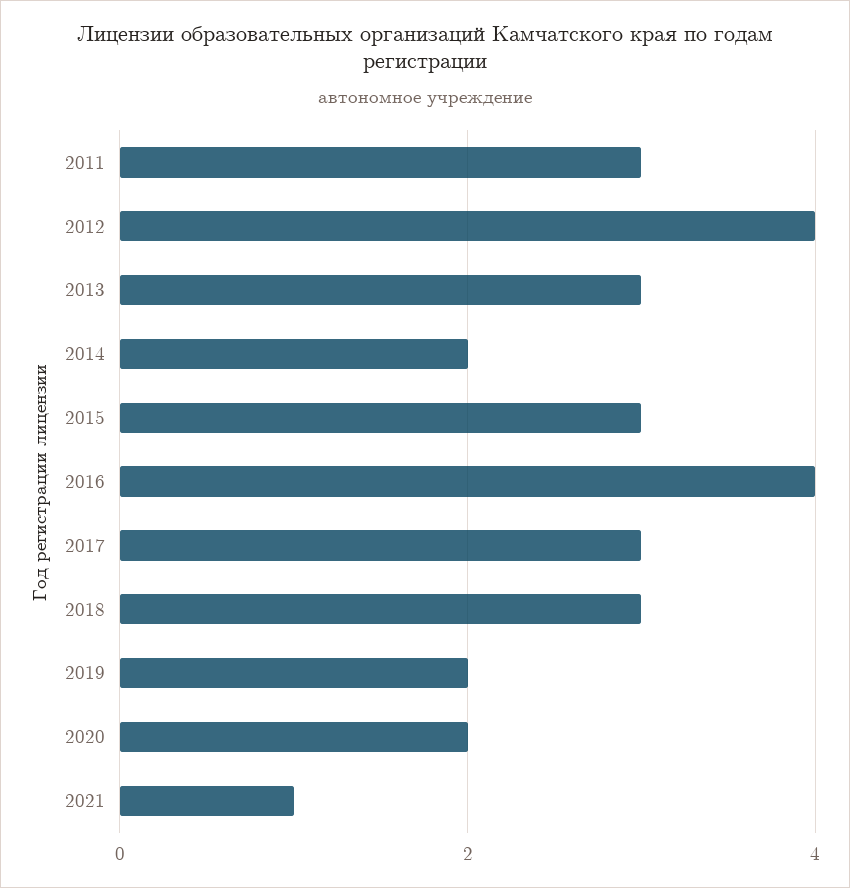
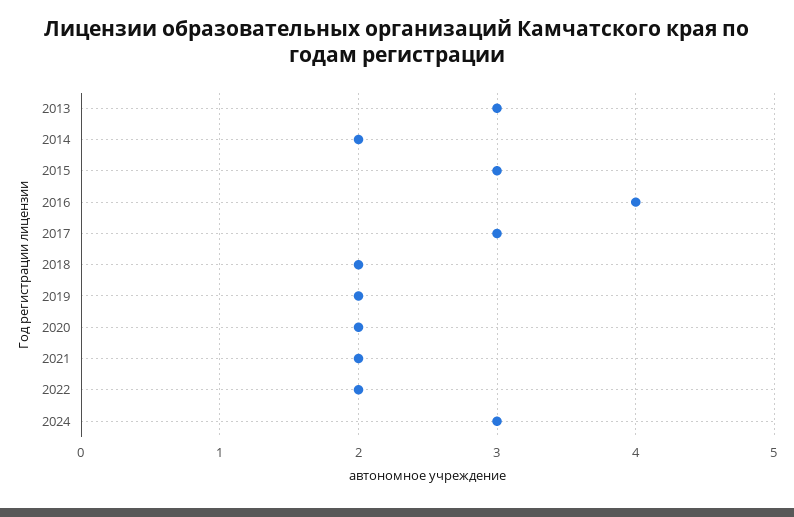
2011: 3 -> none
2012: 4 -> none
2018: 3 -> 2
2021: 1 -> 2
2022: none -> 2
2024: none -> 3

